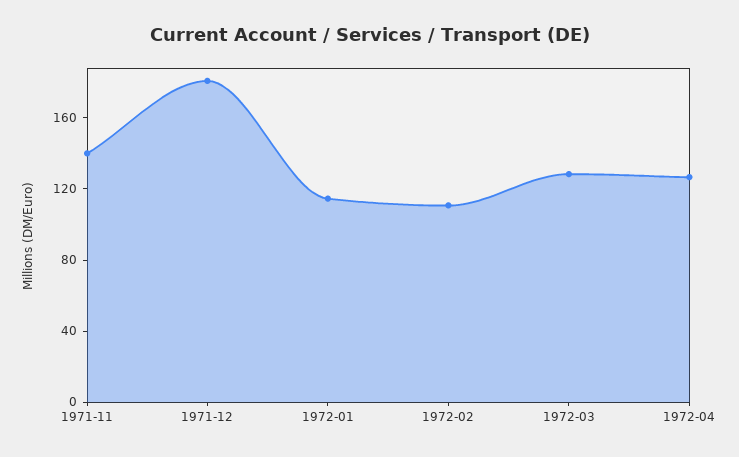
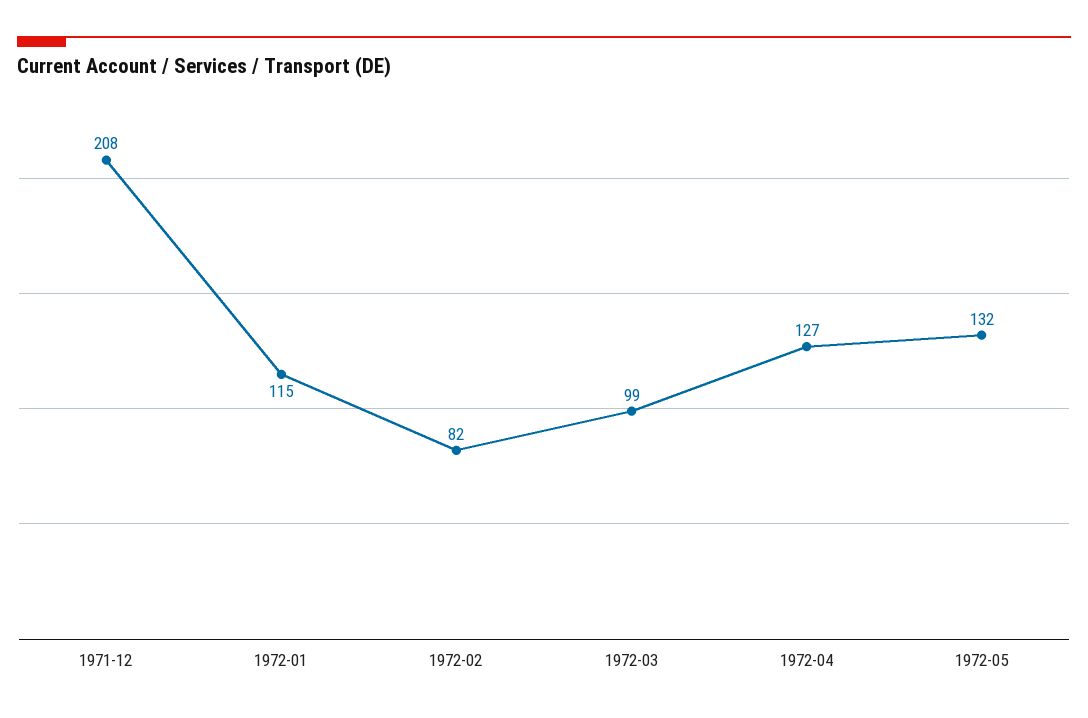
1971-11: 140 -> none
1971-12: 180 -> 208
1972-02: 110 -> 82
1972-03: 130 -> 99
1972-05: none -> 132

